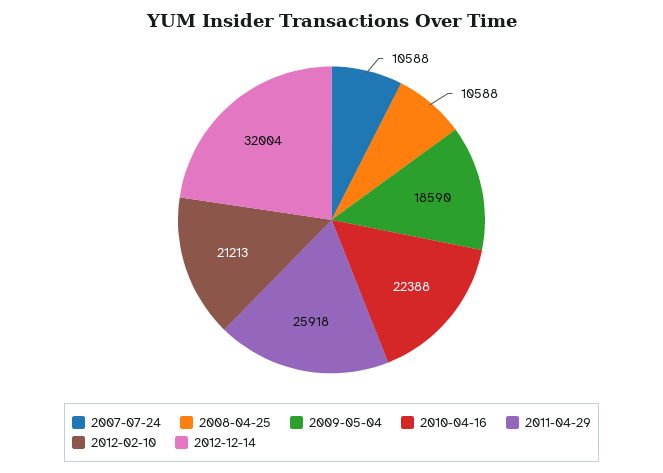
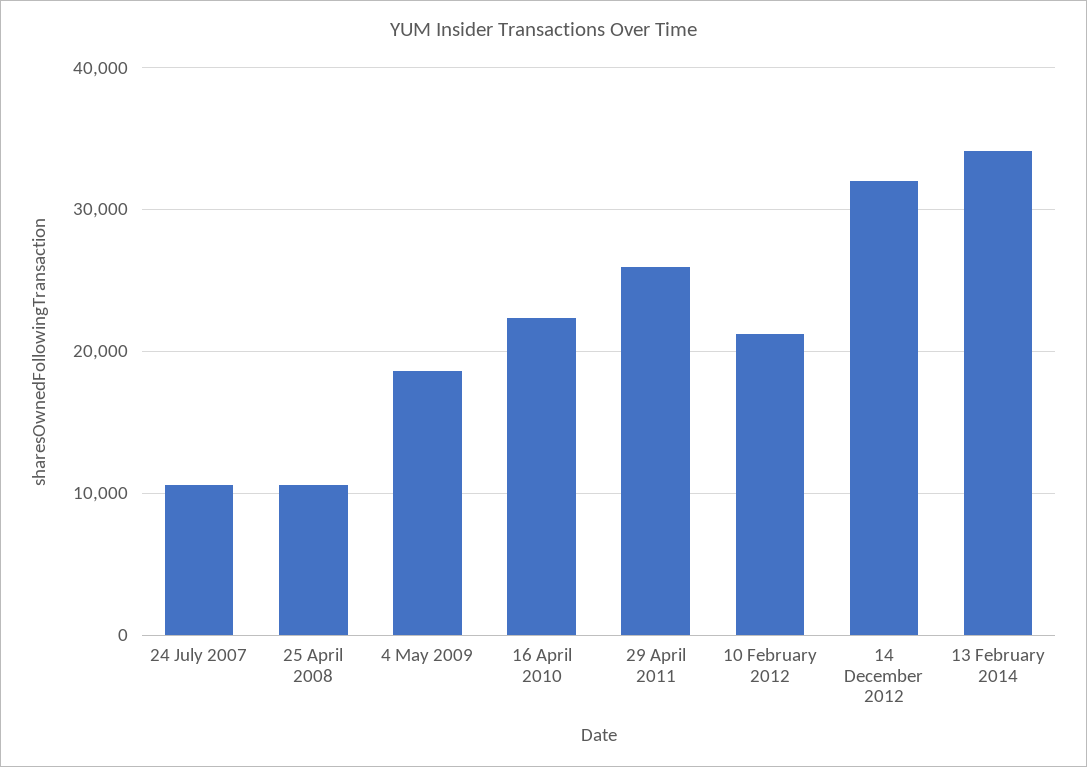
13 February 2014: none -> 34000

